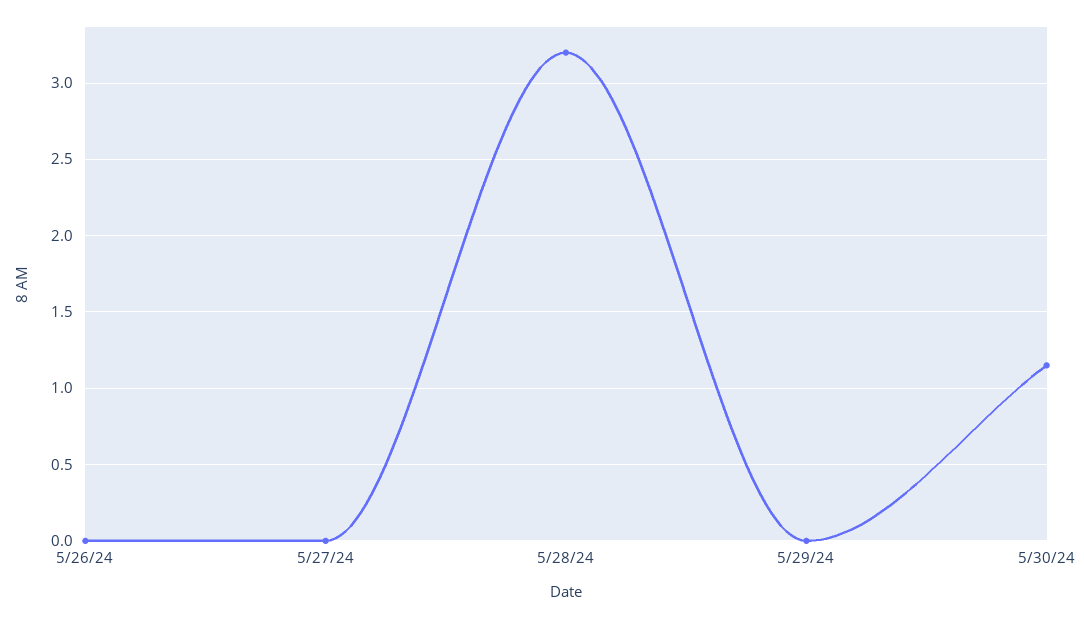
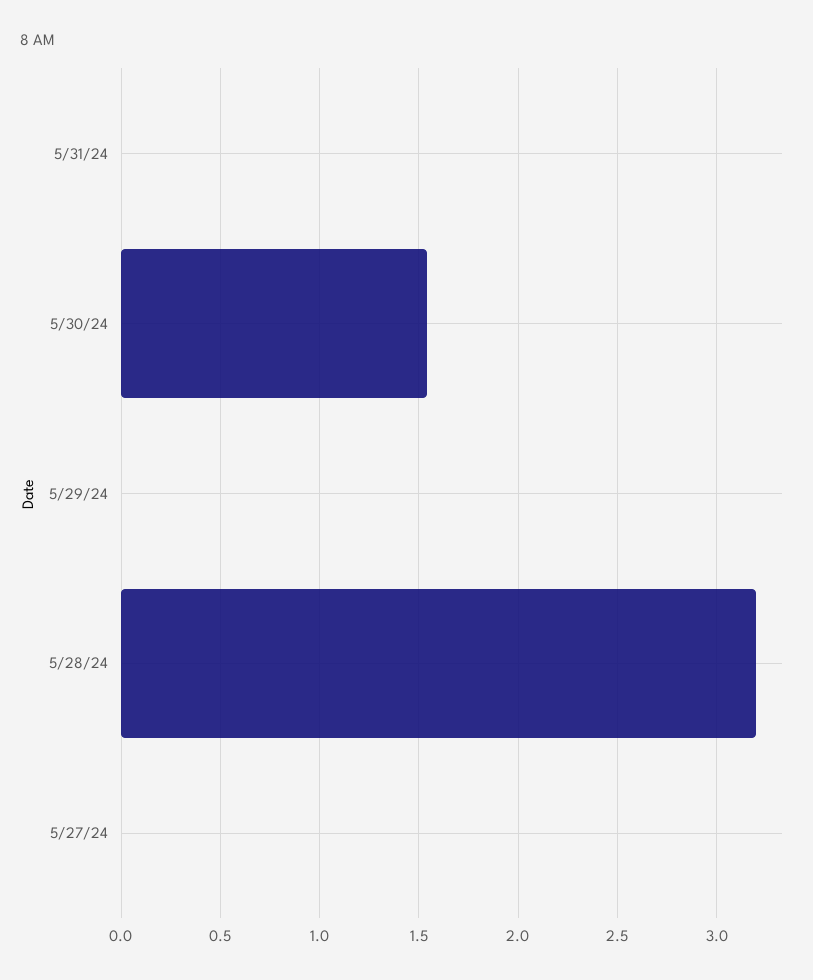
5/26/24: 0 -> none
5/30/24: 1.15 -> 1.55
5/31/24: none -> 0

